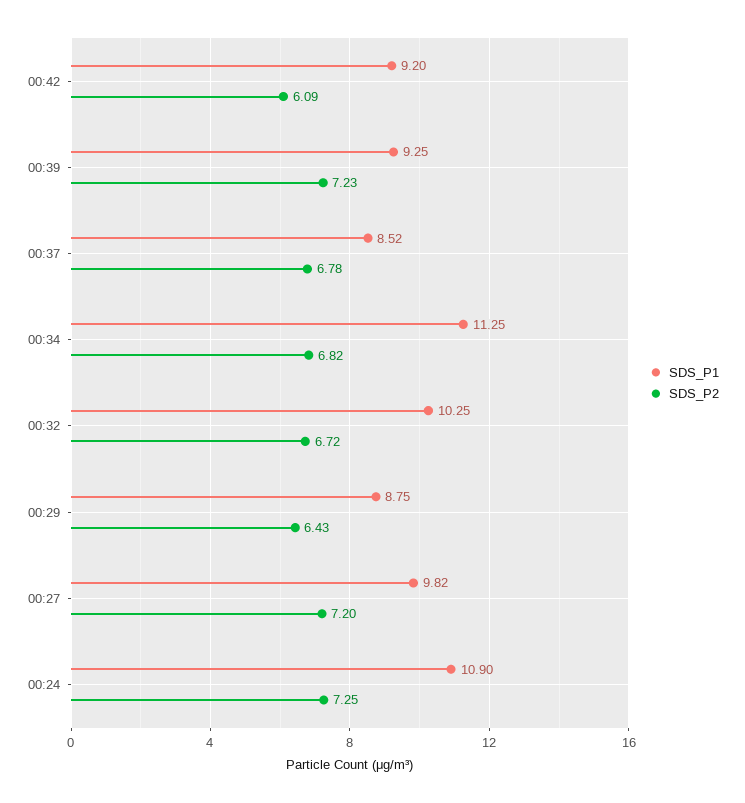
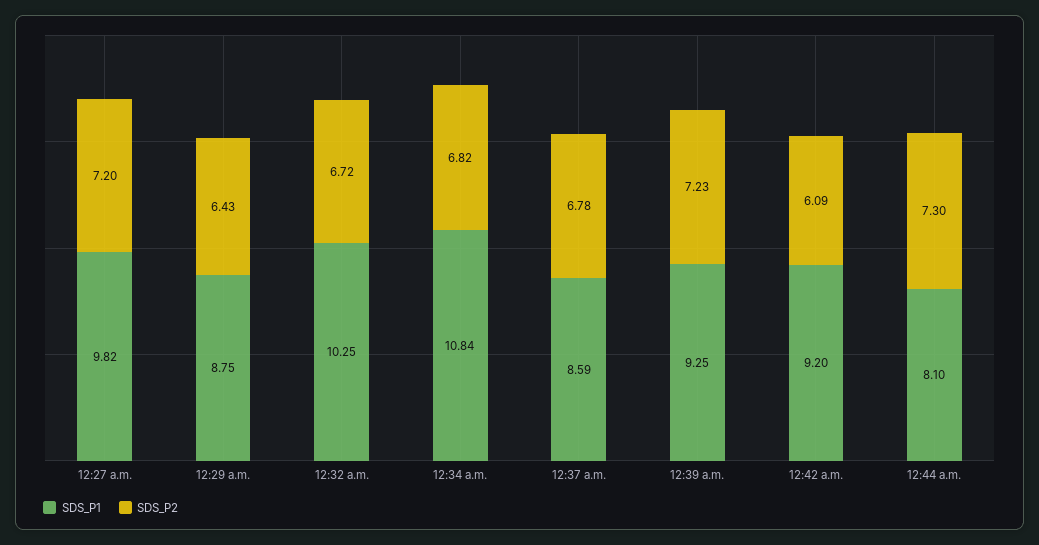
SDS_P1, 00:37: 8.52 -> 8.59
SDS_P1, 00:34: 11.25 -> 10.84
SDS_P1, 00:24: 10.9 -> none
SDS_P2, 00:24: 7.25 -> none
SDS_P1, 12:44 a.m.: none -> 8.1
SDS_P2, 12:44 a.m.: none -> 7.3

